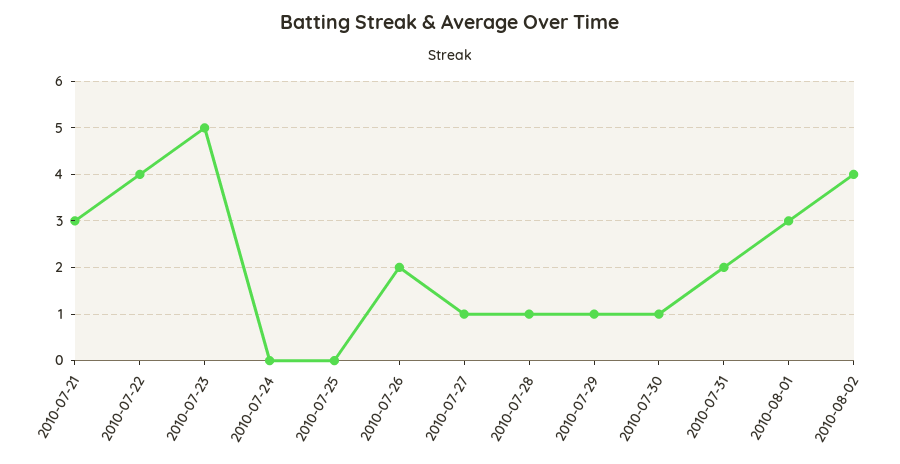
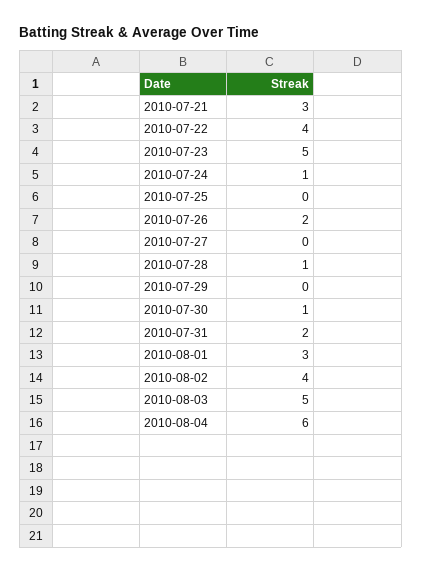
2010-07-24: 0 -> 1
2010-07-27: 1 -> 0
2010-07-29: 1 -> 0
2010-08-03: none -> 5
2010-08-04: none -> 6

